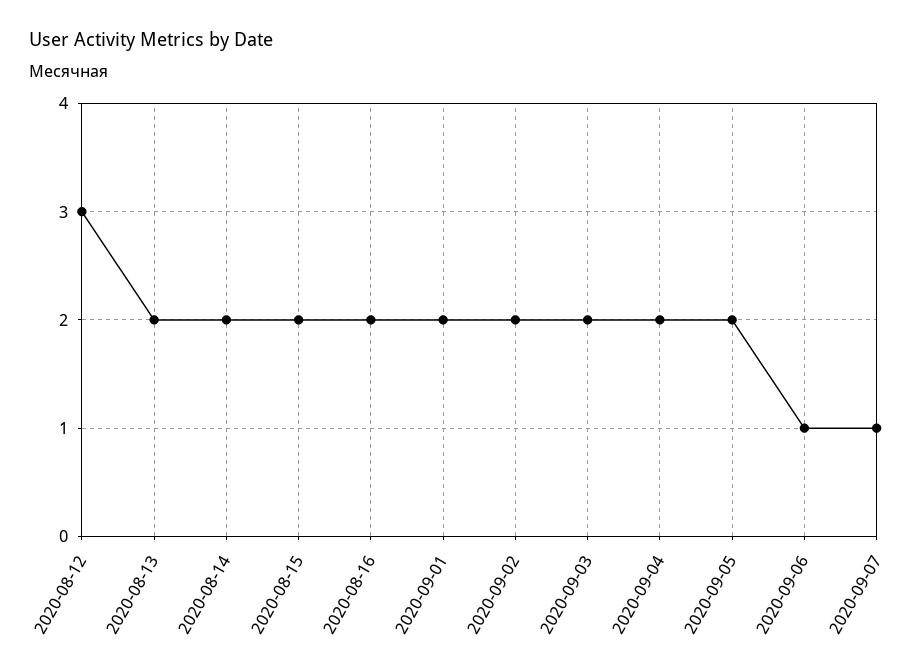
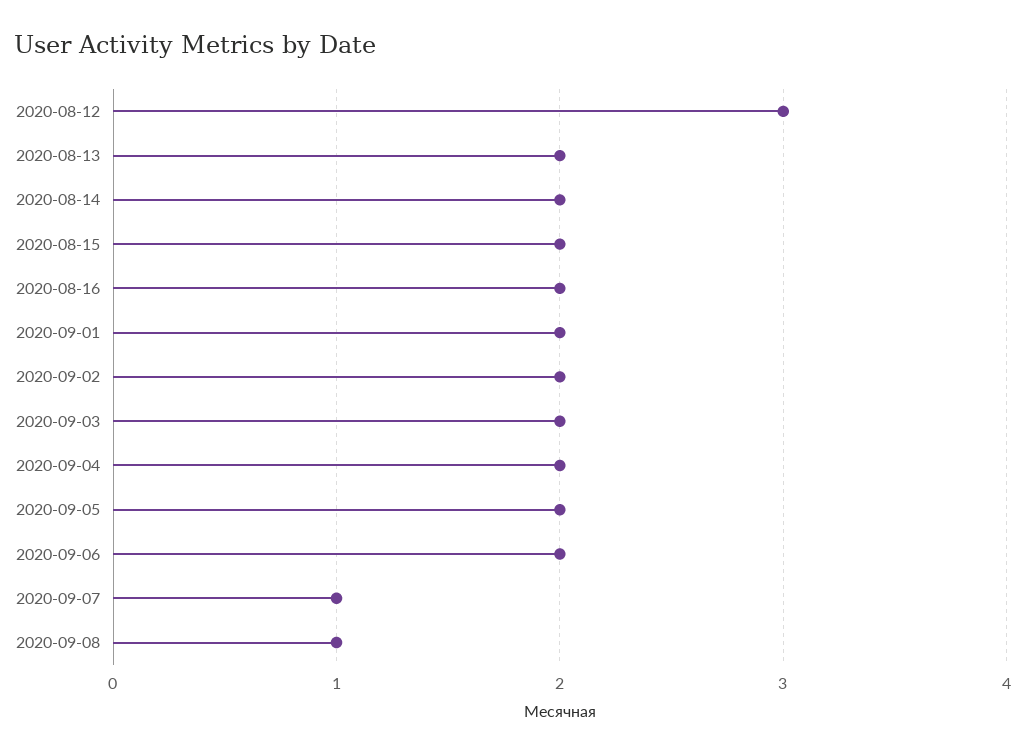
2020-09-06: 1 -> 2
2020-09-08: none -> 1

